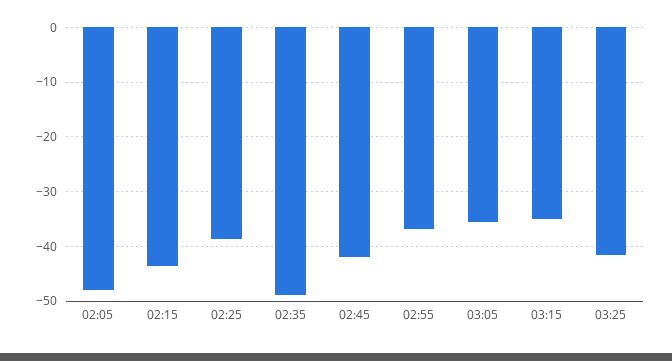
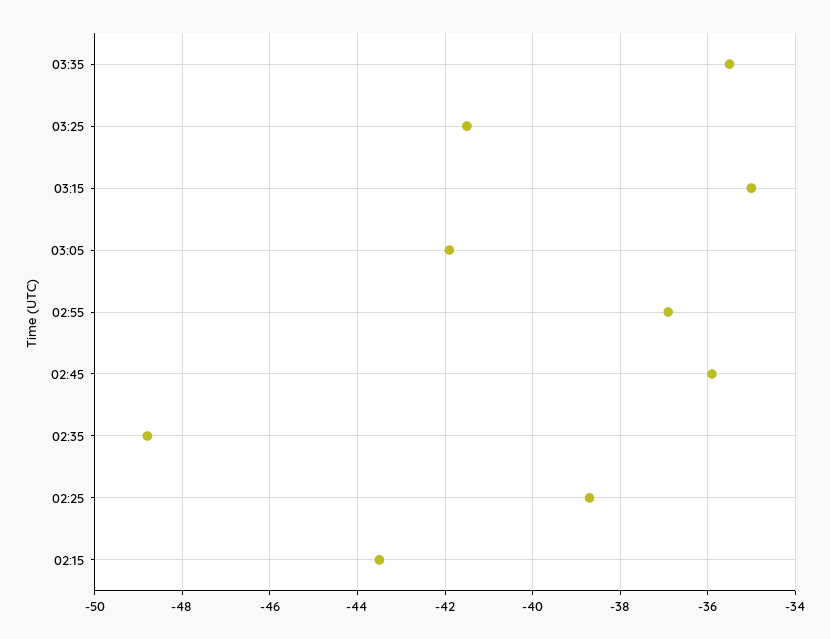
02:05: -48 -> none
02:45: -42 -> -36
03:05: -36 -> -42
03:35: none -> -35.5

